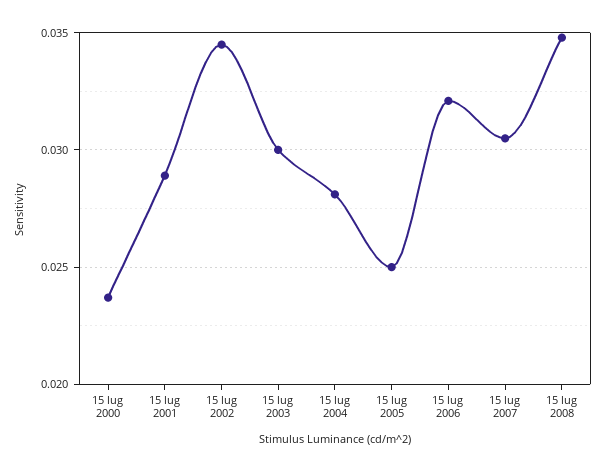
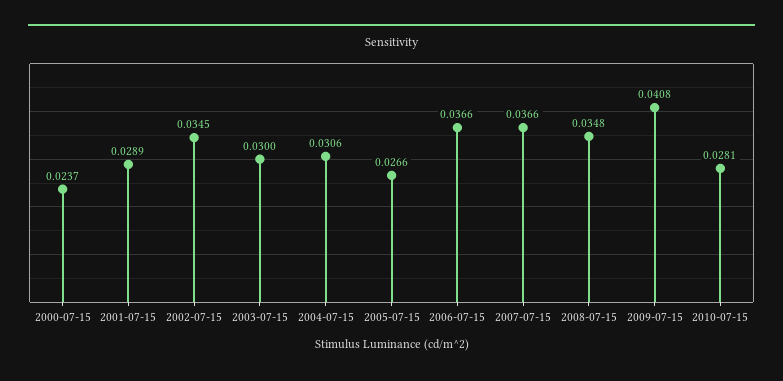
15 lug 2004: 0.028 -> 0.0306
15 lug 2005: 0.025 -> 0.0266
15 lug 2006: 0.032 -> 0.0366
15 lug 2007: 0.0305 -> 0.0366
2009-07-15: none -> 0.0408
2010-07-15: none -> 0.0281

